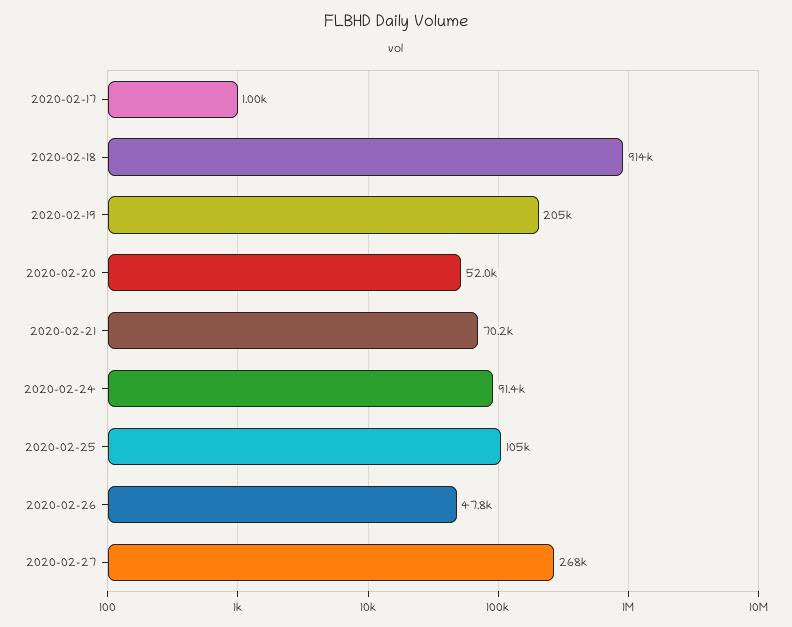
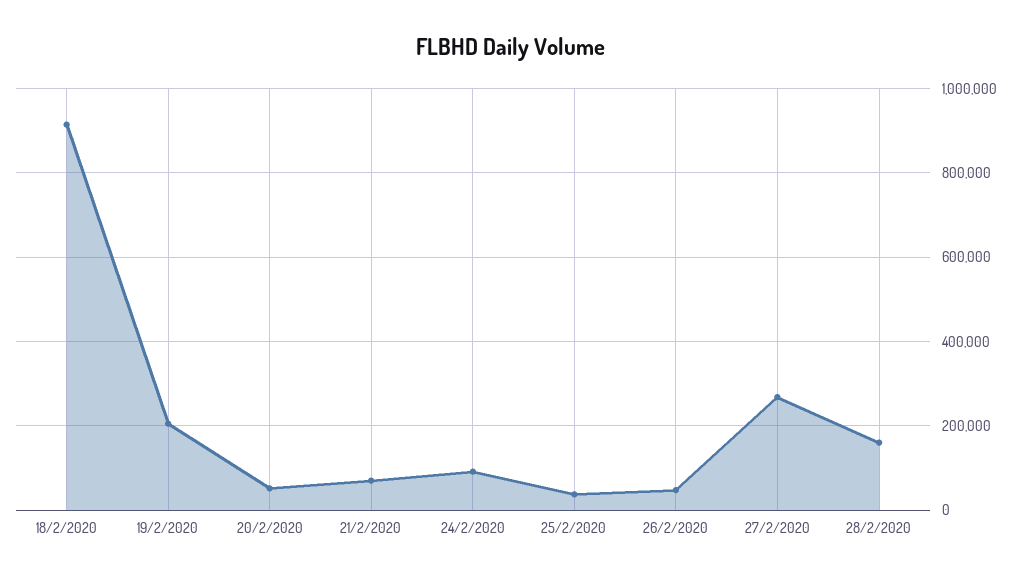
2020-02-17: 1000 -> none
2020-02-25: 105000 -> 40000
28/2/2020: none -> 160000

